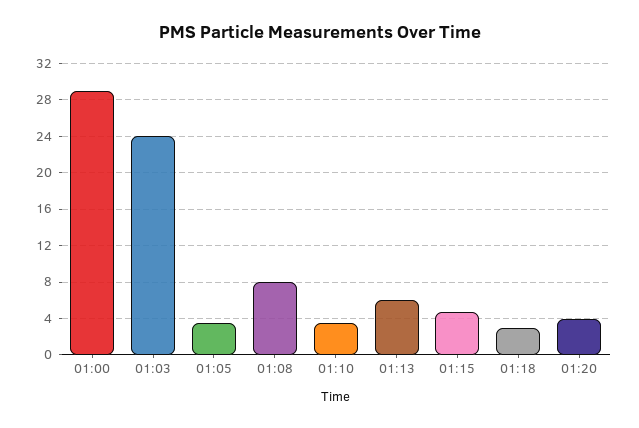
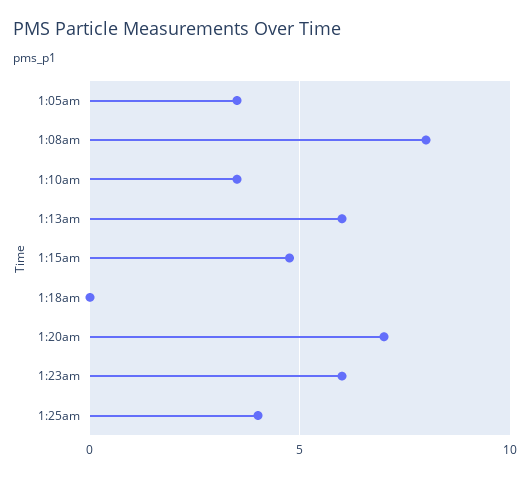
01:00: 29 -> none
01:03: 24 -> none
01:18: 3 -> 0
01:20: 4 -> 7
1:23am: none -> 6
1:25am: none -> 4

